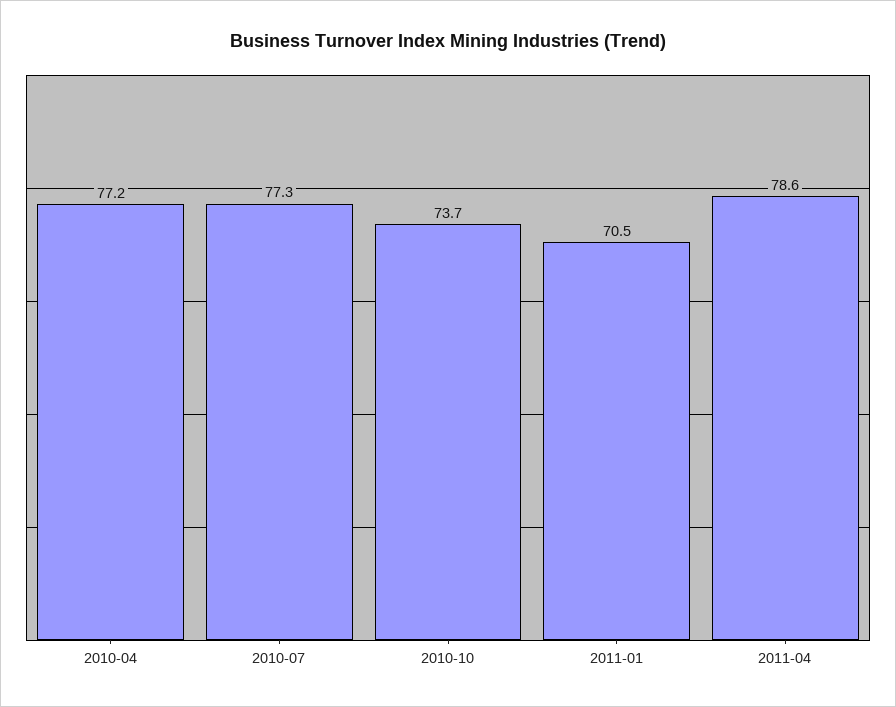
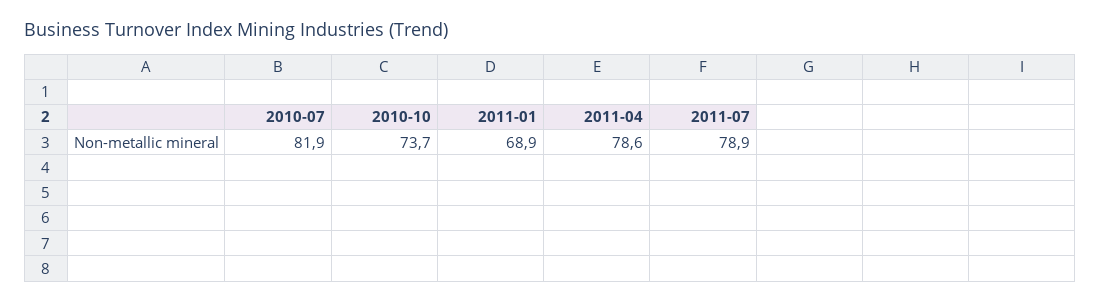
2010-04: 77.2 -> none
2010-07: 77.3 -> 81.9
2011-01: 70.5 -> 68.9
2011-07: none -> 78.9

